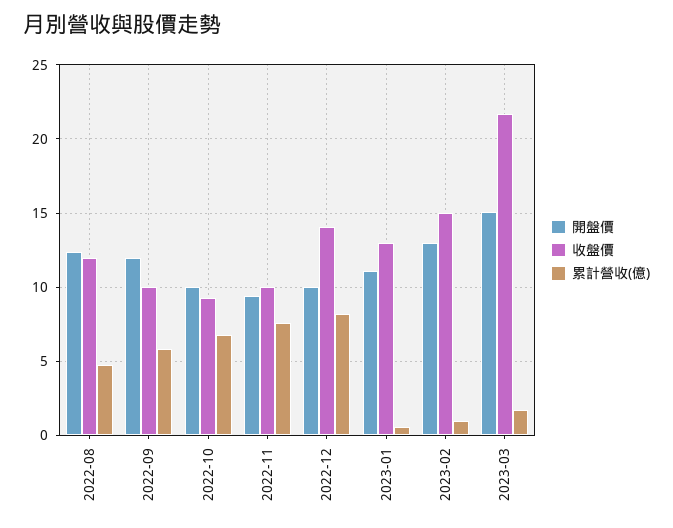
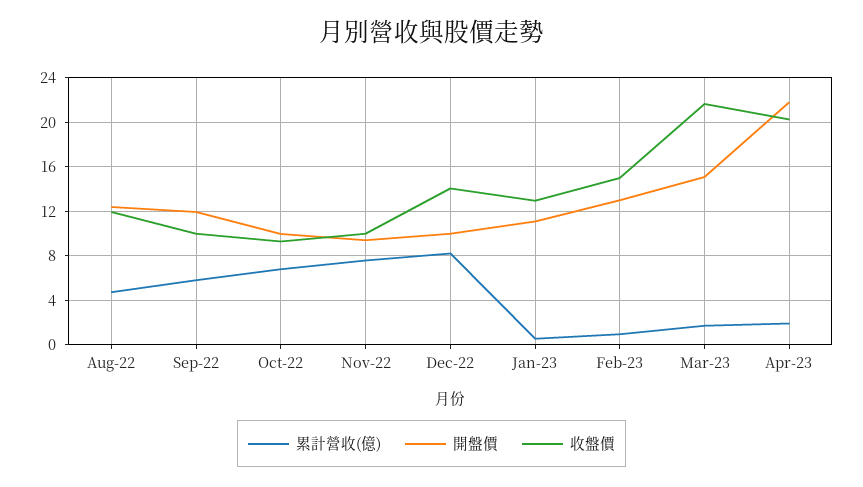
累計營收(億), Apr-23: none -> 2
開盤價, Apr-23: none -> 22
收盤價, Apr-23: none -> 20

